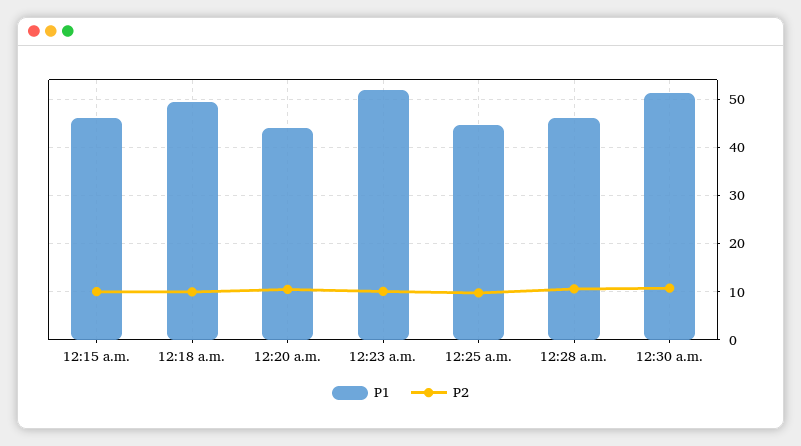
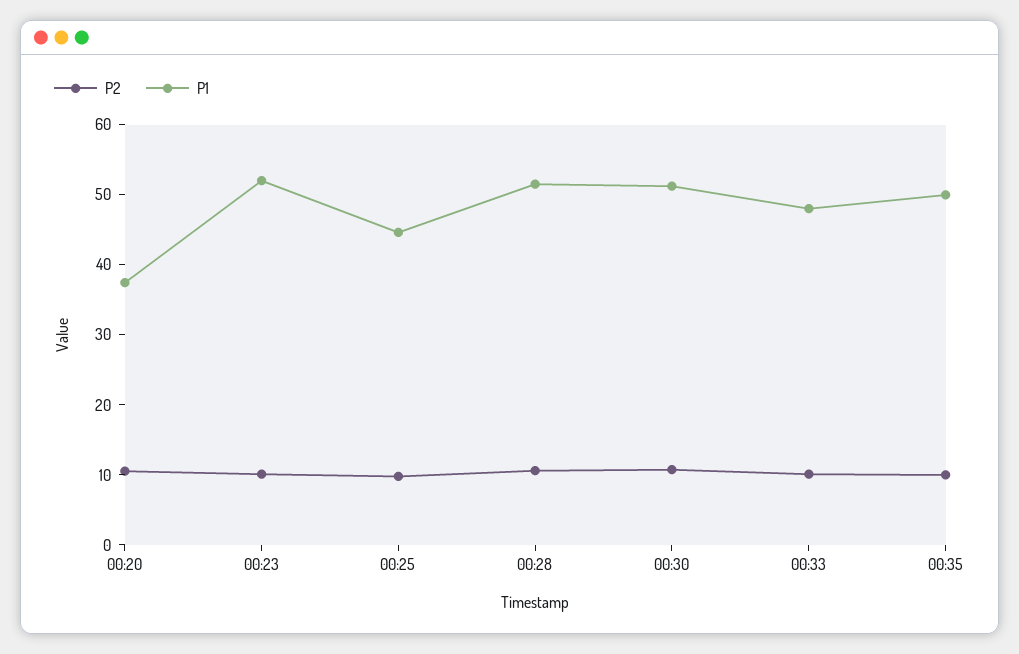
P1, 12:15 a.m.: 46 -> none
P2, 12:15 a.m.: 10 -> none
P1, 12:18 a.m.: 50 -> none
P2, 12:18 a.m.: 10 -> none
P1, 12:20 a.m.: 44 -> 38
P1, 12:28 a.m.: 46 -> 52
P2, 00:33: none -> 10
P1, 00:33: none -> 48
P2, 00:35: none -> 10
P1, 00:35: none -> 50

